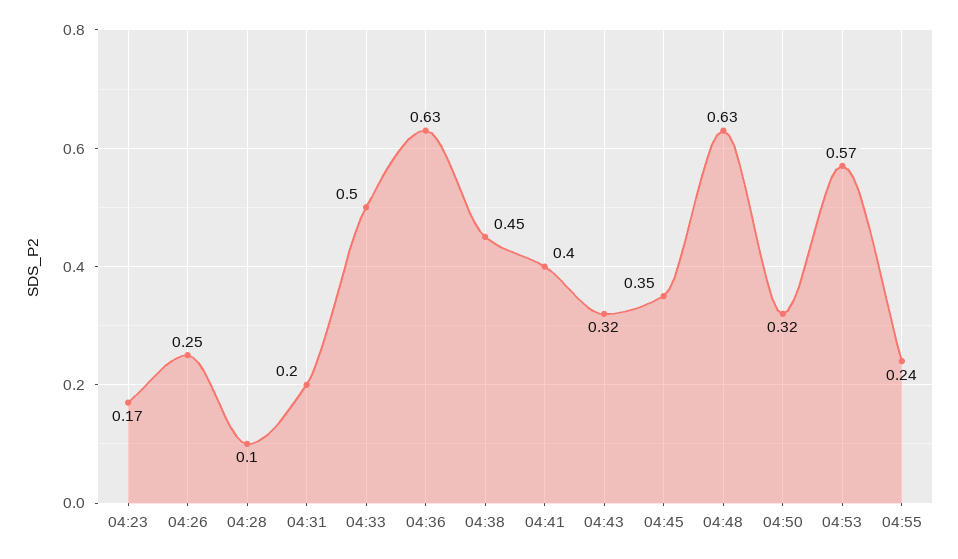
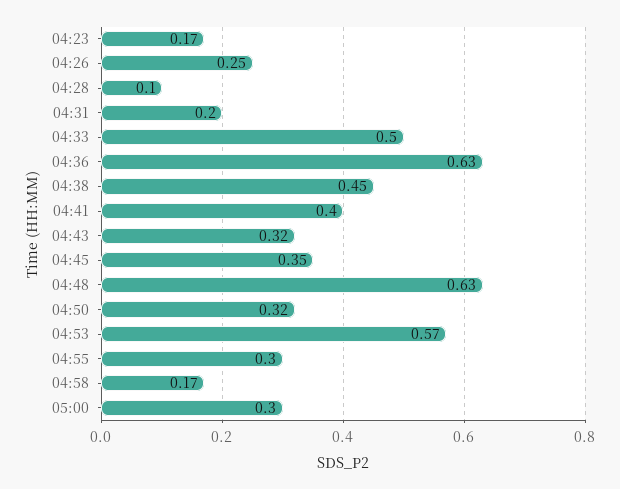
04:55: 0.24 -> 0.3
04:58: none -> 0.17
05:00: none -> 0.3

